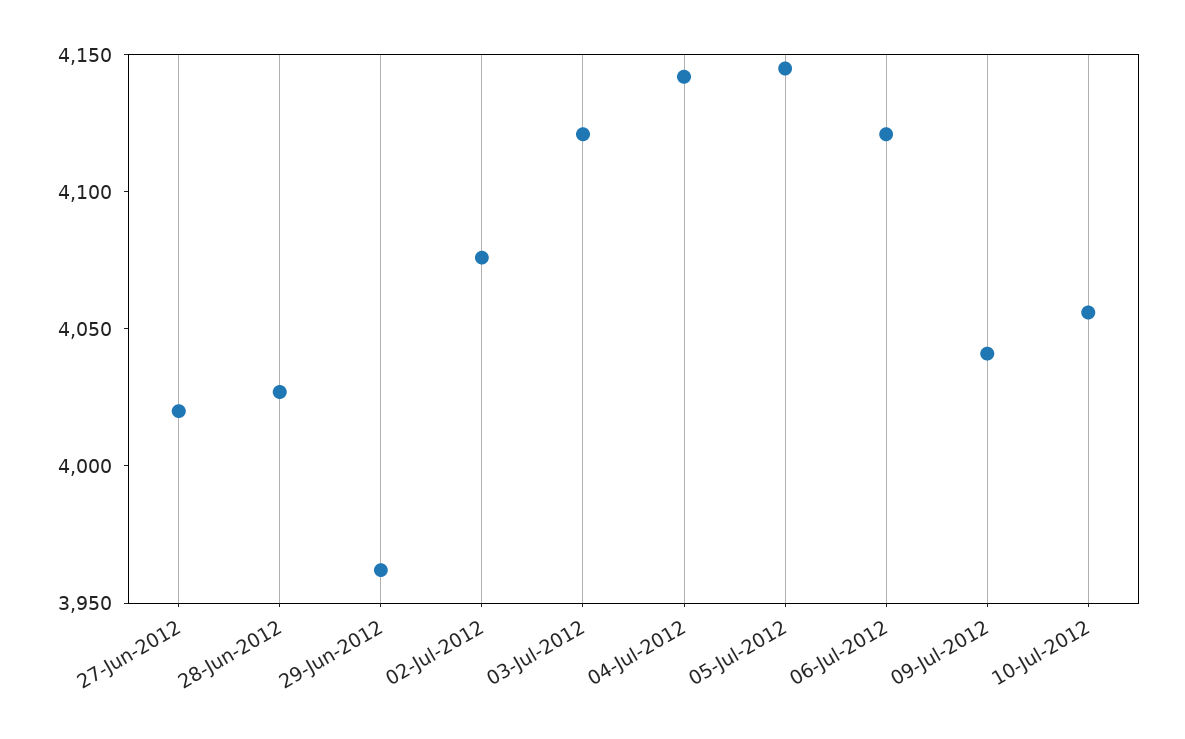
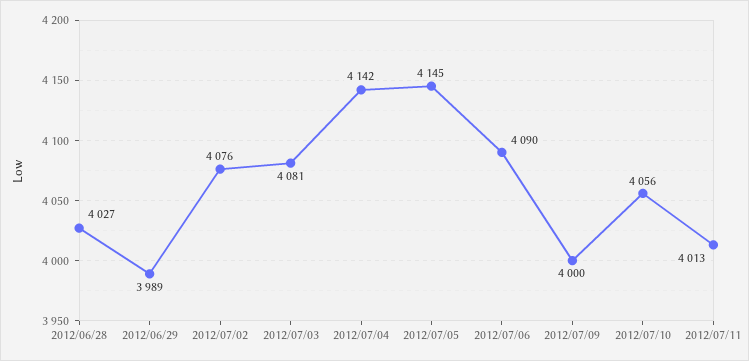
27-Jun-2012: 4020 -> none
29-Jun-2012: 3960 -> 3989
03-Jul-2012: 4120 -> 4081
06-Jul-2012: 4120 -> 4090
09-Jul-2012: 4040 -> 4000
2012/07/11: none -> 4013

